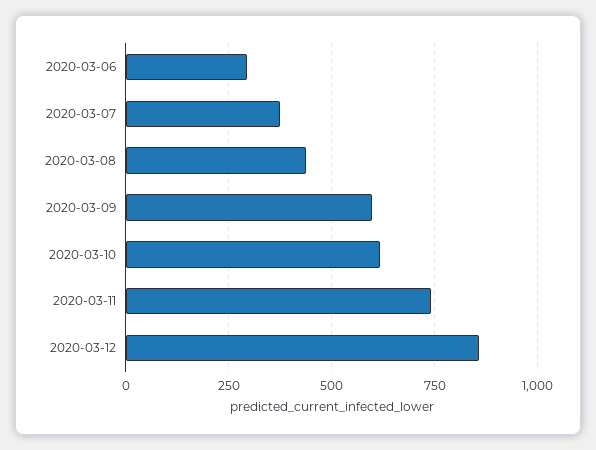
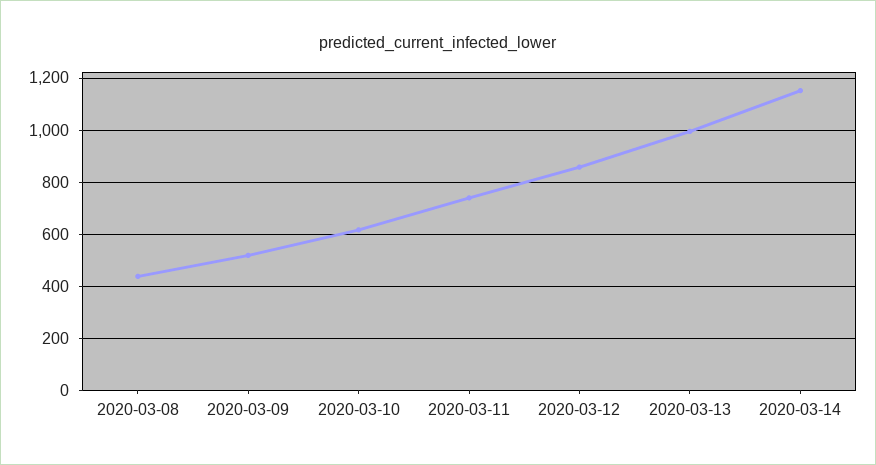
2020-03-06: 300 -> none
2020-03-07: 375 -> none
2020-03-09: 600 -> 525
2020-03-13: none -> 1000
2020-03-14: none -> 1150

